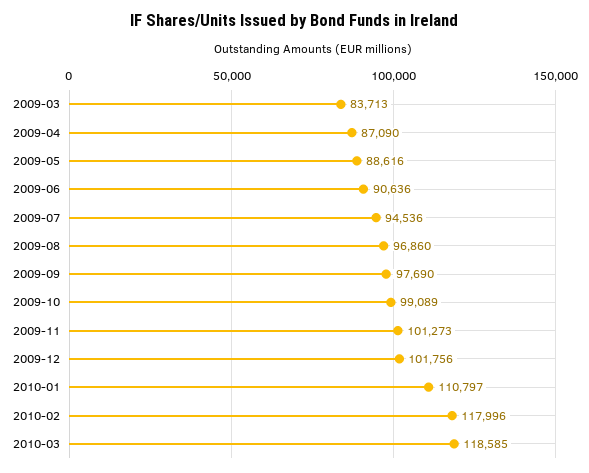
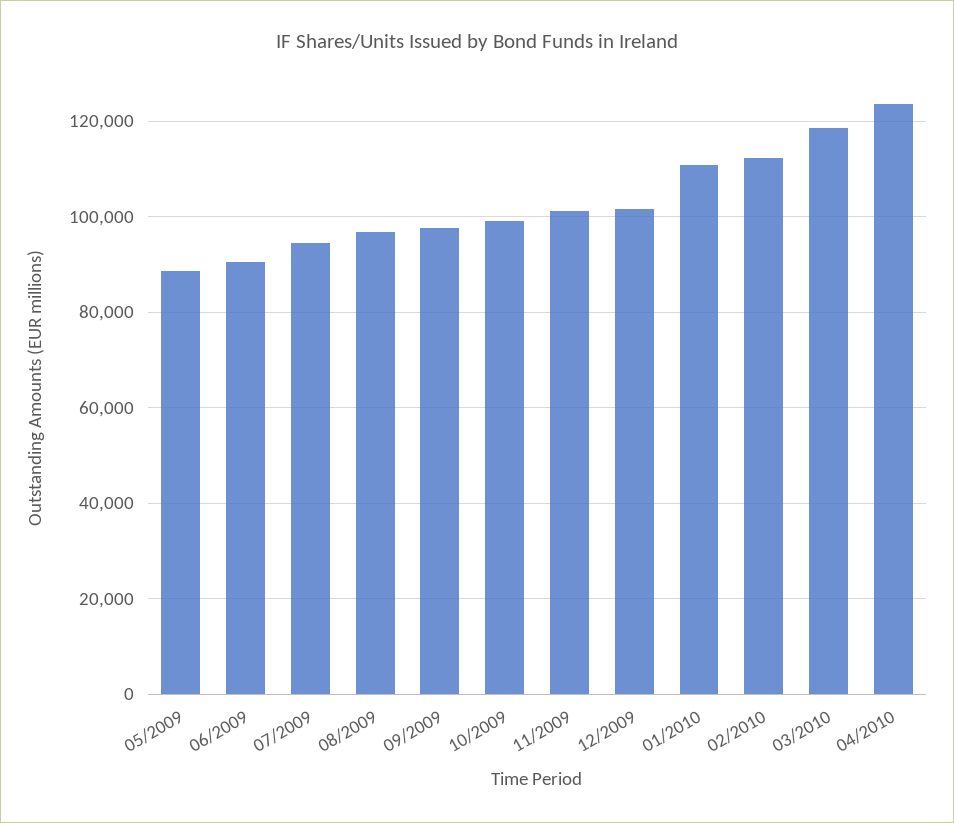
2009-03: 83713 -> none
2009-04: 87090 -> none
2010-02: 117996 -> 112000
04/2010: none -> 124000

